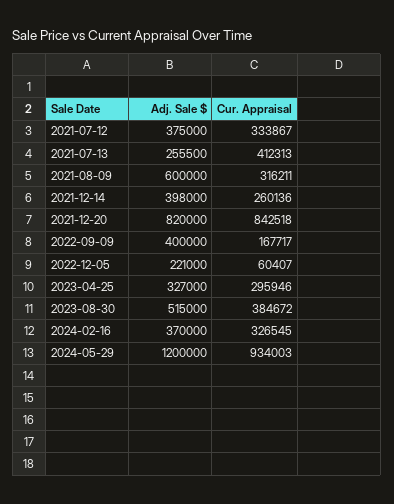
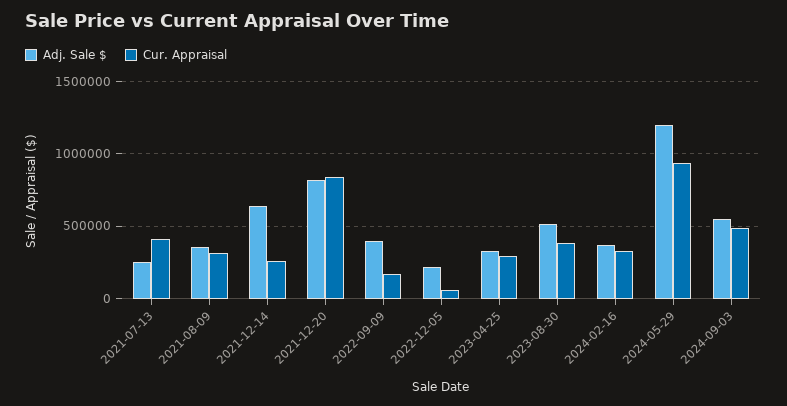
Adj. Sale $, 2021-07-12: 375000 -> none
Cur. Appraisal, 2021-07-12: 333867 -> none
Adj. Sale $, 2021-08-09: 600000 -> 350000
Adj. Sale $, 2021-12-14: 398000 -> 650000
Adj. Sale $, 2024-09-03: none -> 550000
Cur. Appraisal, 2024-09-03: none -> 500000

